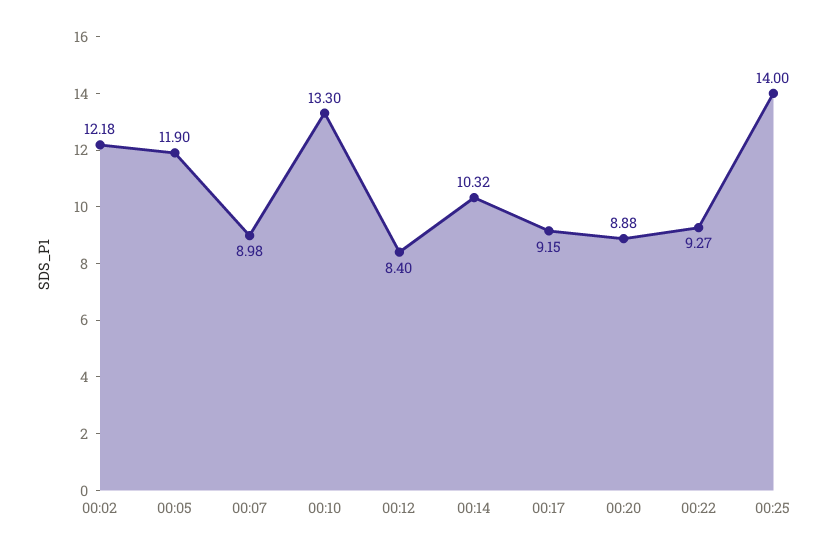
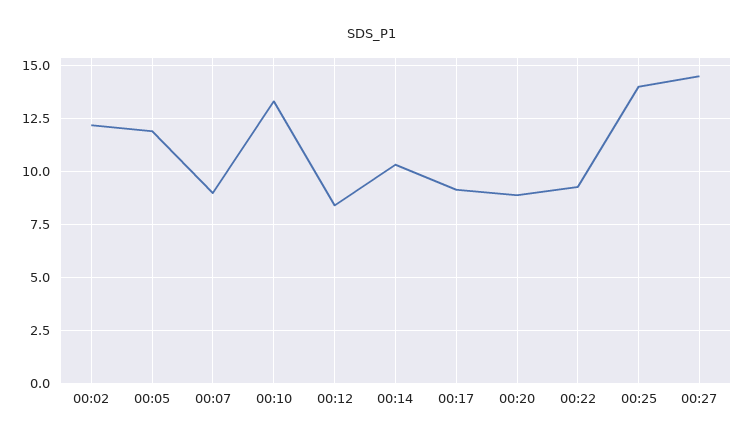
00:27: none -> 14.5

